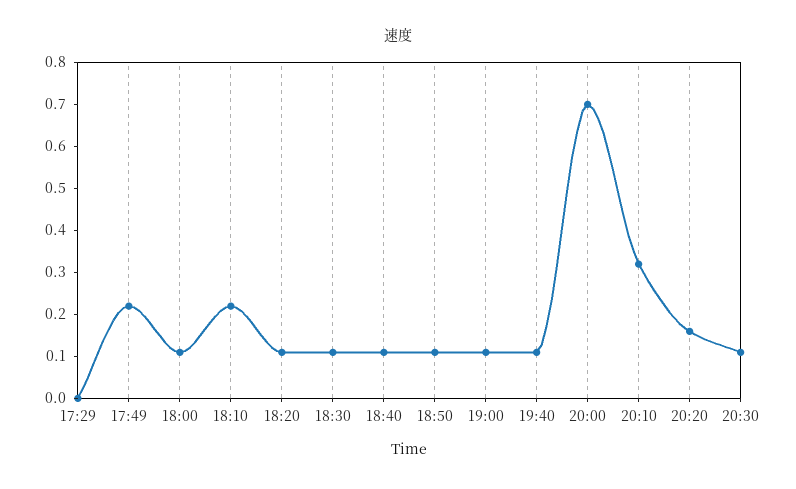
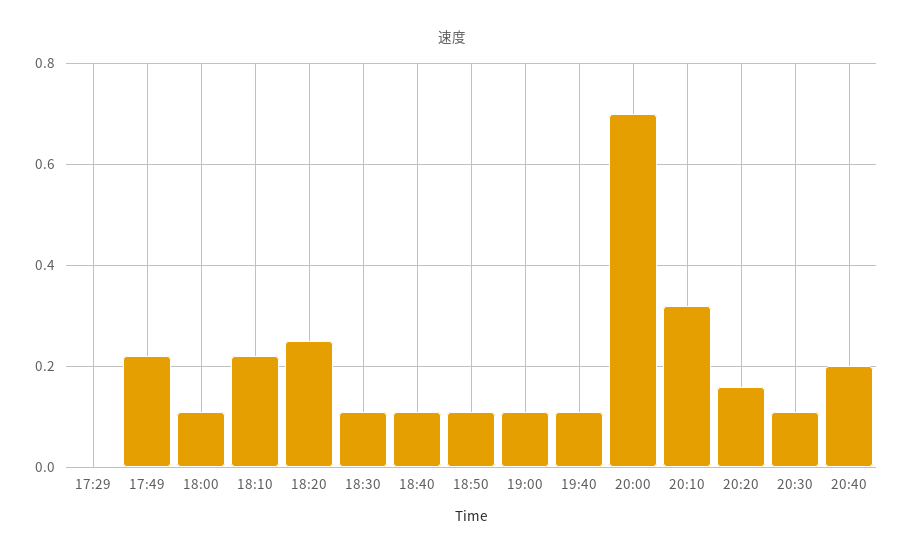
18:20: 0.1 -> 0.25
20:40: none -> 0.2

